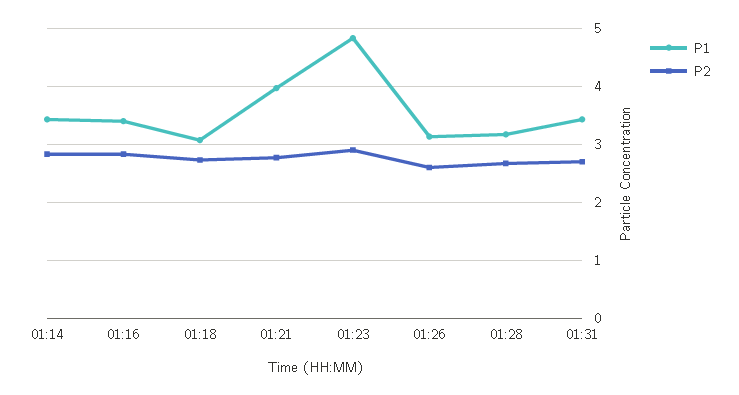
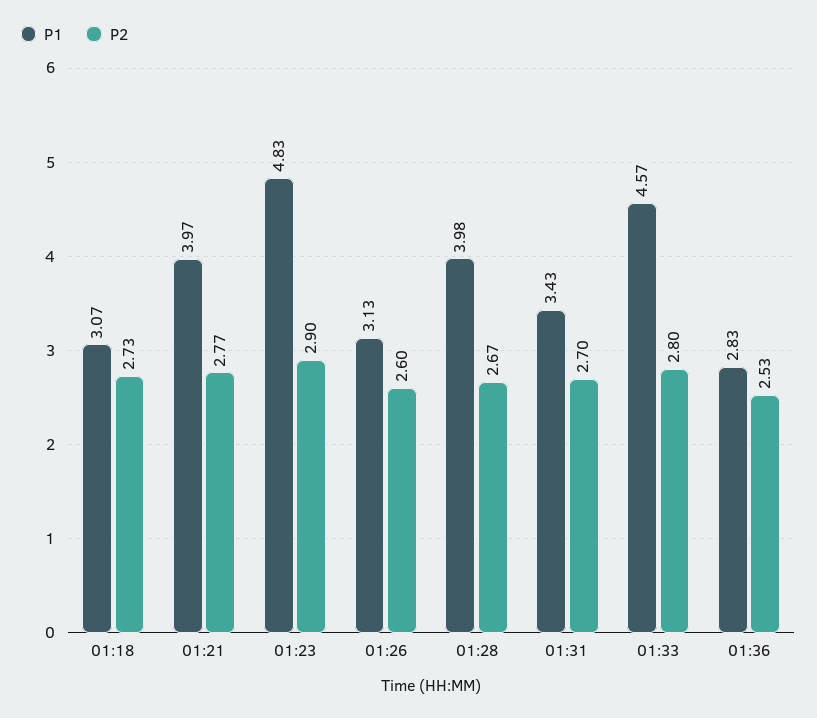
P1, 01:14: 3.4 -> none
P2, 01:14: 2.8 -> none
P1, 01:16: 3.4 -> none
P2, 01:16: 2.8 -> none
P1, 01:28: 3.2 -> 3.98
P1, 01:33: none -> 4.57
P2, 01:33: none -> 2.8
P1, 01:36: none -> 2.83
P2, 01:36: none -> 2.53

